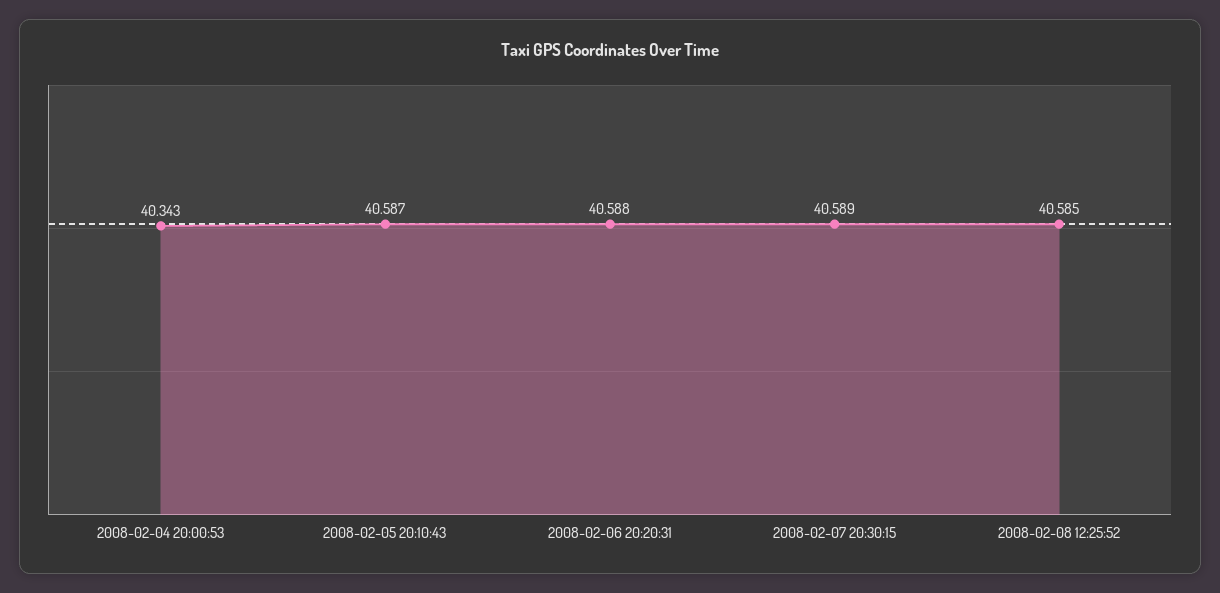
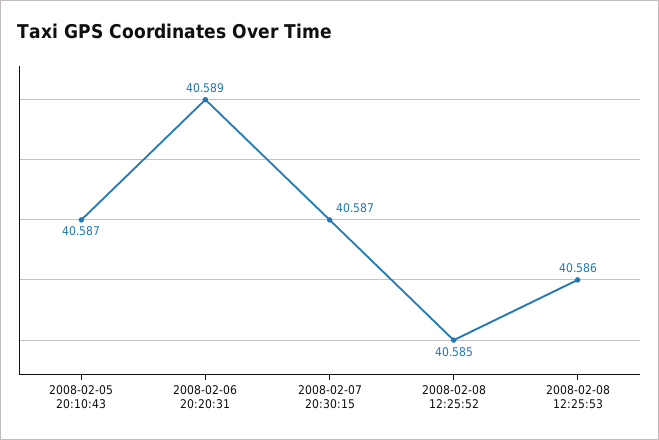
2008-02-04 20:00:53: 40.343 -> none
2008-02-06 20:20:31: 40.588 -> 40.589
2008-02-07 20:30:15: 40.589 -> 40.587
2008-02-08 12:25:53: none -> 40.586

